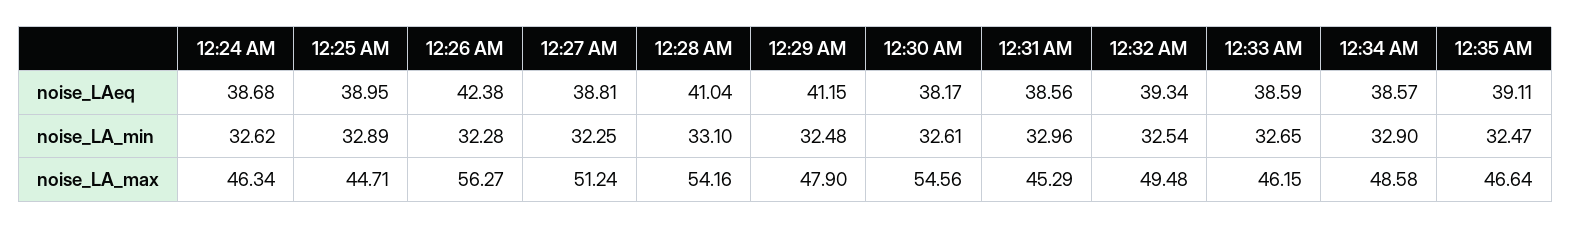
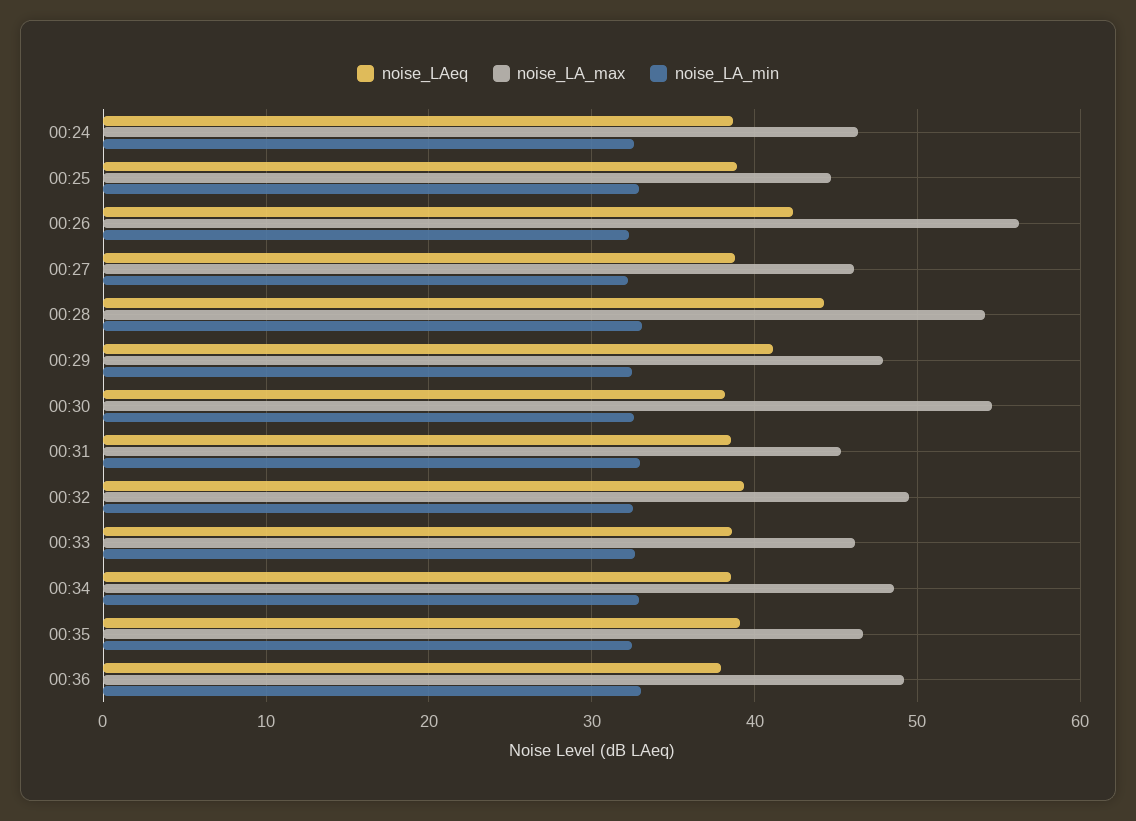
noise_LAeq, 12:28 AM: 41.04 -> 44
noise_LA_max, 12:27 AM: 51.24 -> 46
noise_LAeq, 00:36: none -> 38
noise_LA_max, 00:36: none -> 49
noise_LA_min, 00:36: none -> 33

